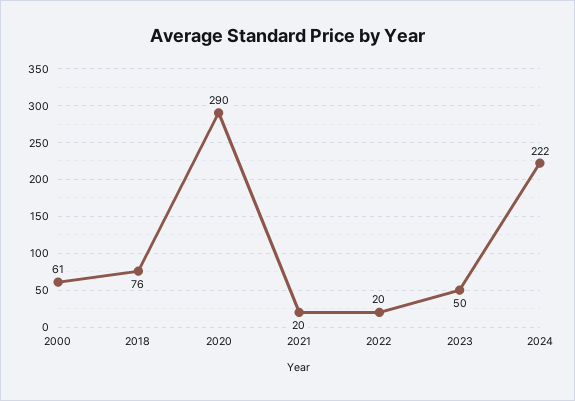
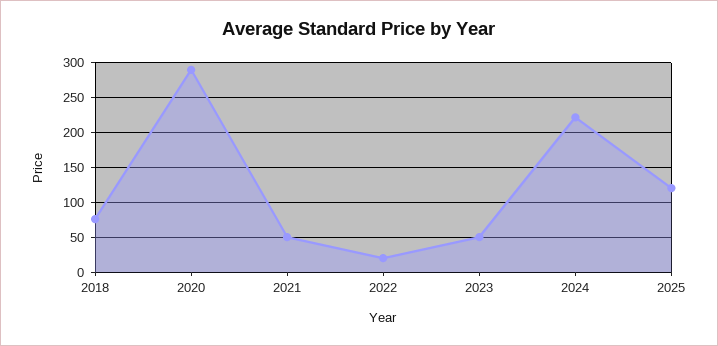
2000: 61 -> none
2021: 20 -> 50
2025: none -> 120

